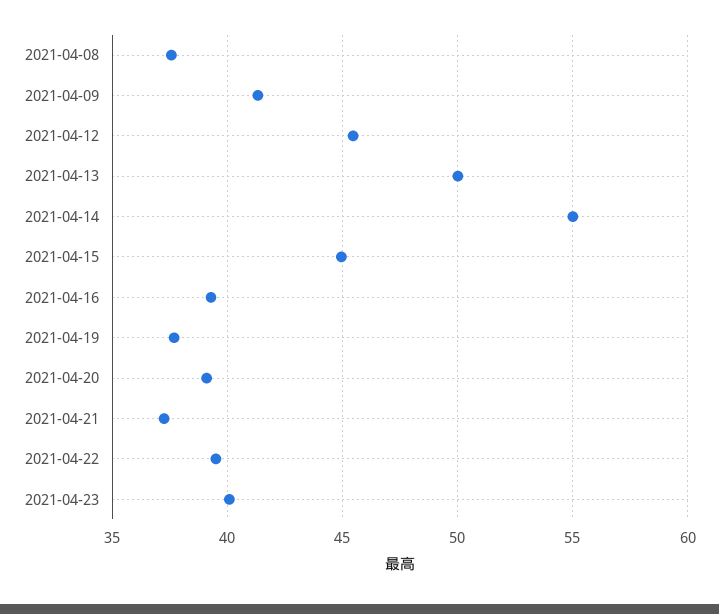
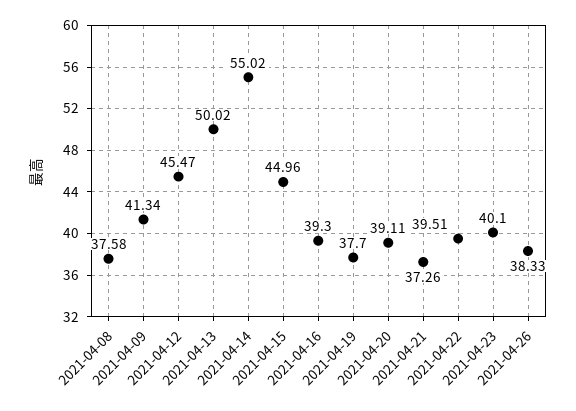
2021-04-26: none -> 38.33

